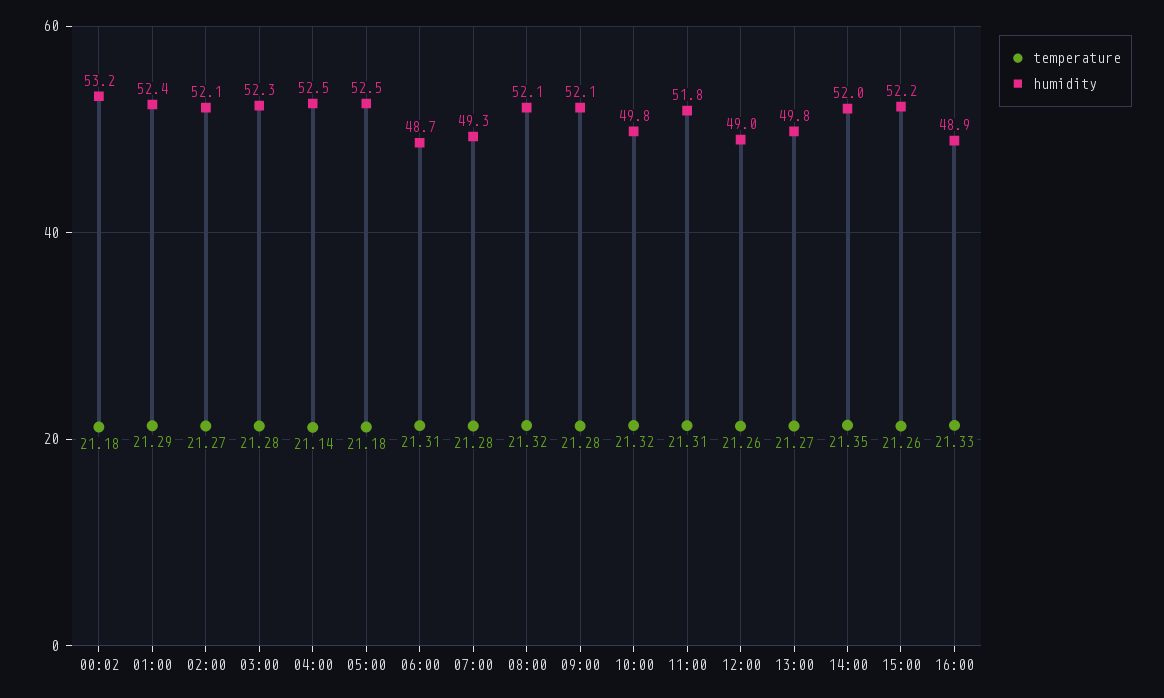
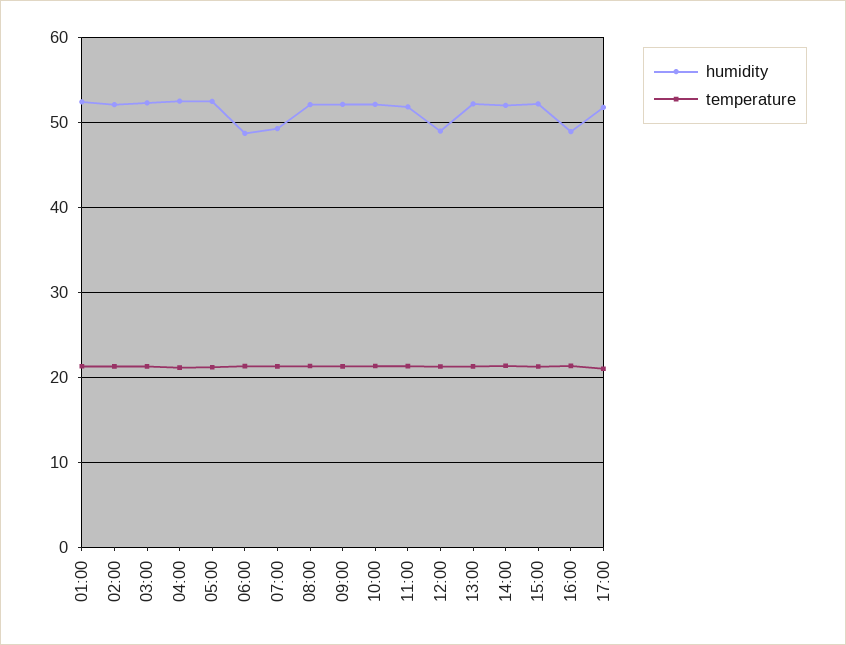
temperature, 00:02: 21.18 -> none
humidity, 00:02: 53.2 -> none
humidity, 10:00: 49.8 -> 52
humidity, 13:00: 49.8 -> 52
humidity, 17:00: none -> 52
temperature, 17:00: none -> 21

